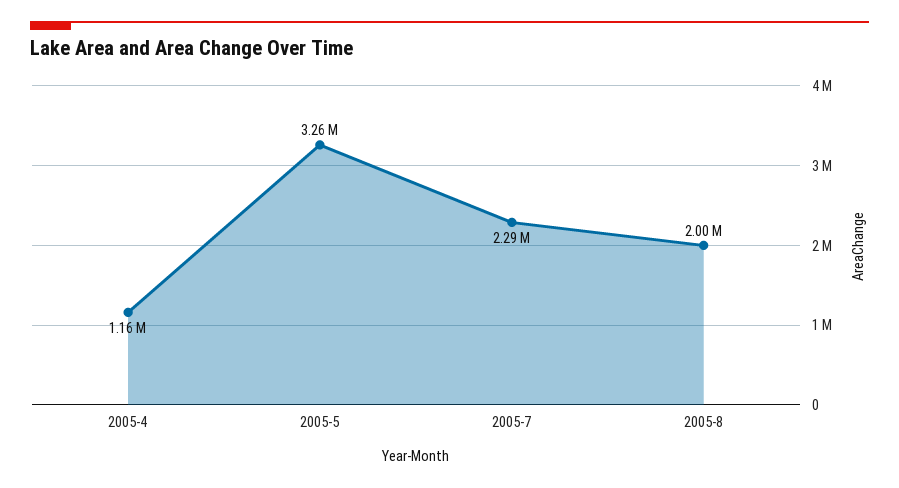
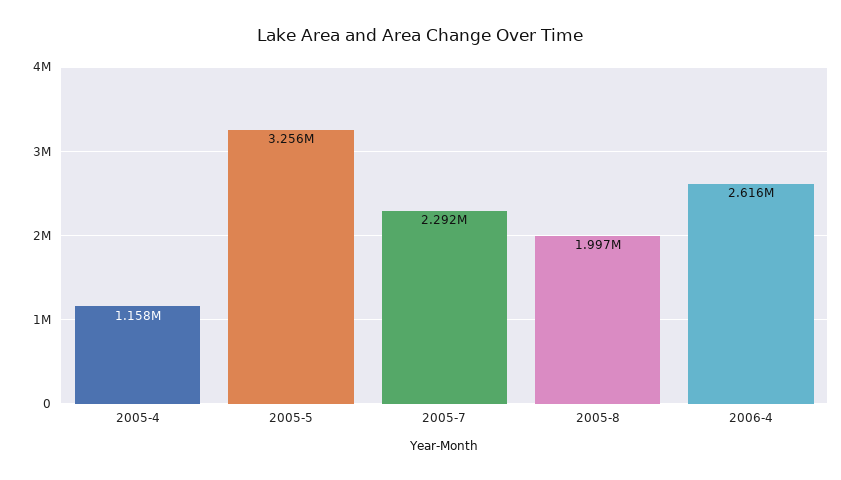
2006-4: none -> 2616000

